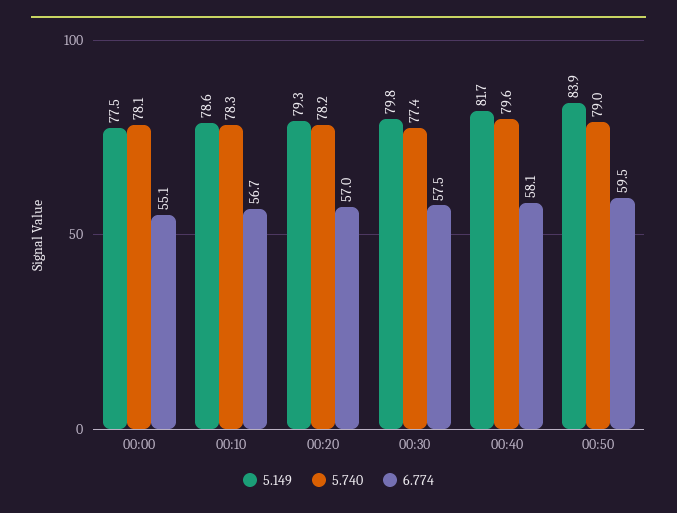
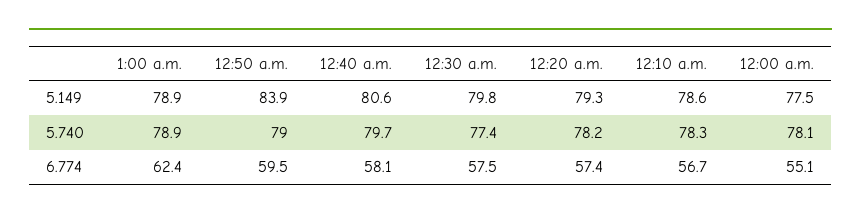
6.774, 00:20: 57 -> 57.4
5.149, 00:40: 81.7 -> 80.6
5.740, 00:40: 79.6 -> 79.7
5.149, 1:00 a.m.: none -> 78.9
5.740, 1:00 a.m.: none -> 78.9
6.774, 1:00 a.m.: none -> 62.4

